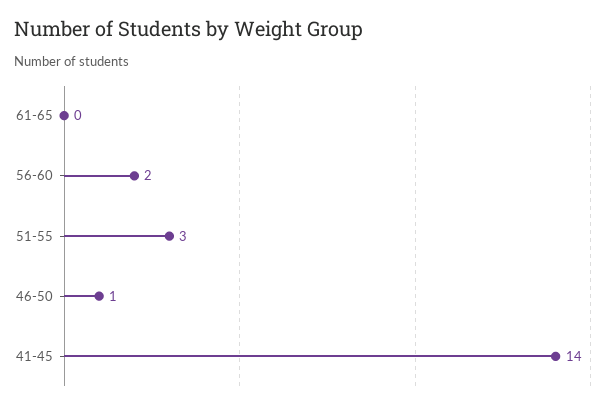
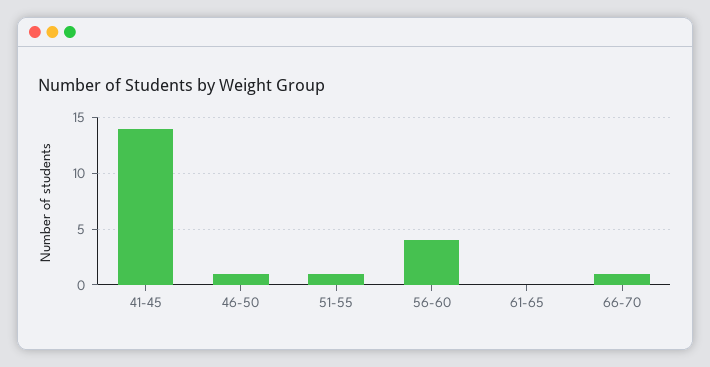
56-60: 2 -> 4
51-55: 3 -> 1
66-70: none -> 1

